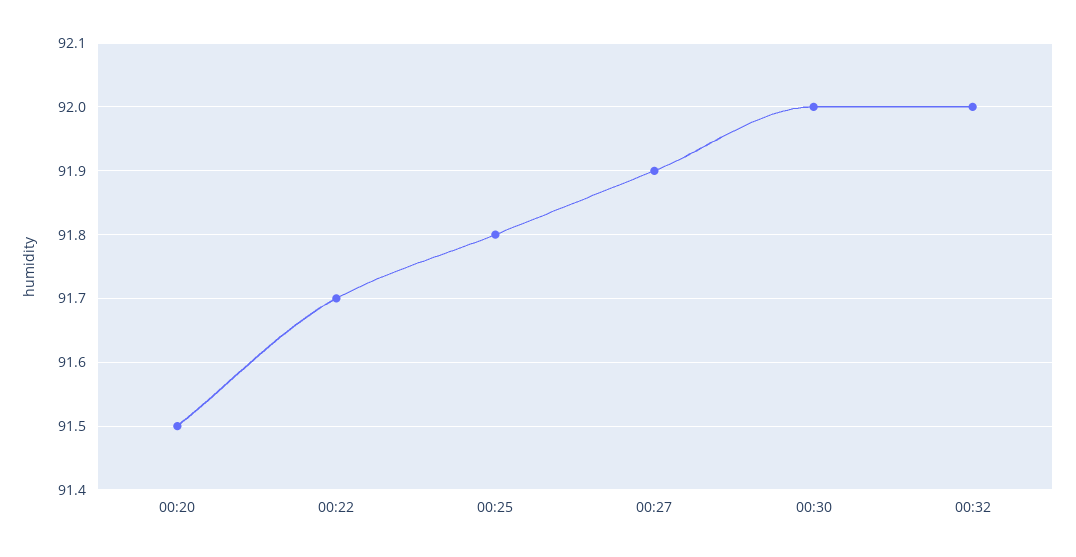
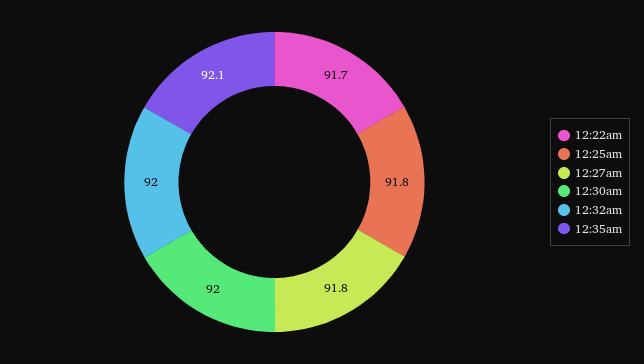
00:20: 91.5 -> none
00:27: 91.9 -> 91.8
12:35am: none -> 92.1

